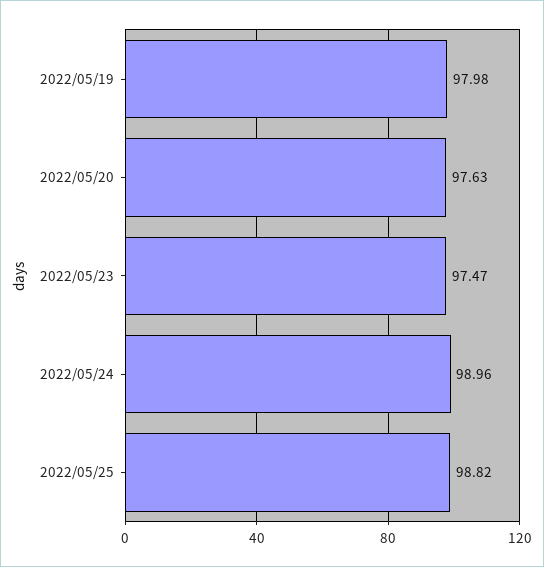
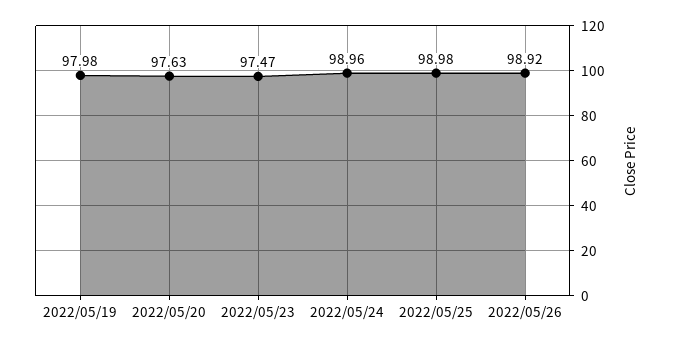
2022/05/25: 98.82 -> 98.98
2022/05/26: none -> 98.92

